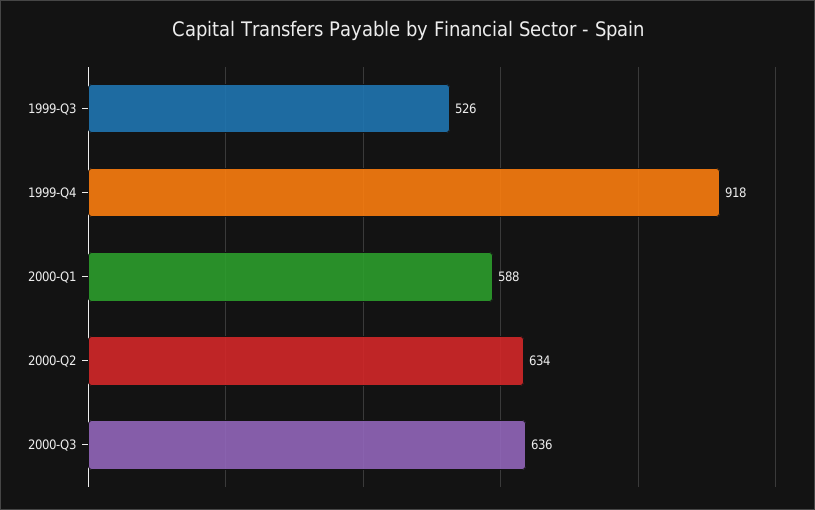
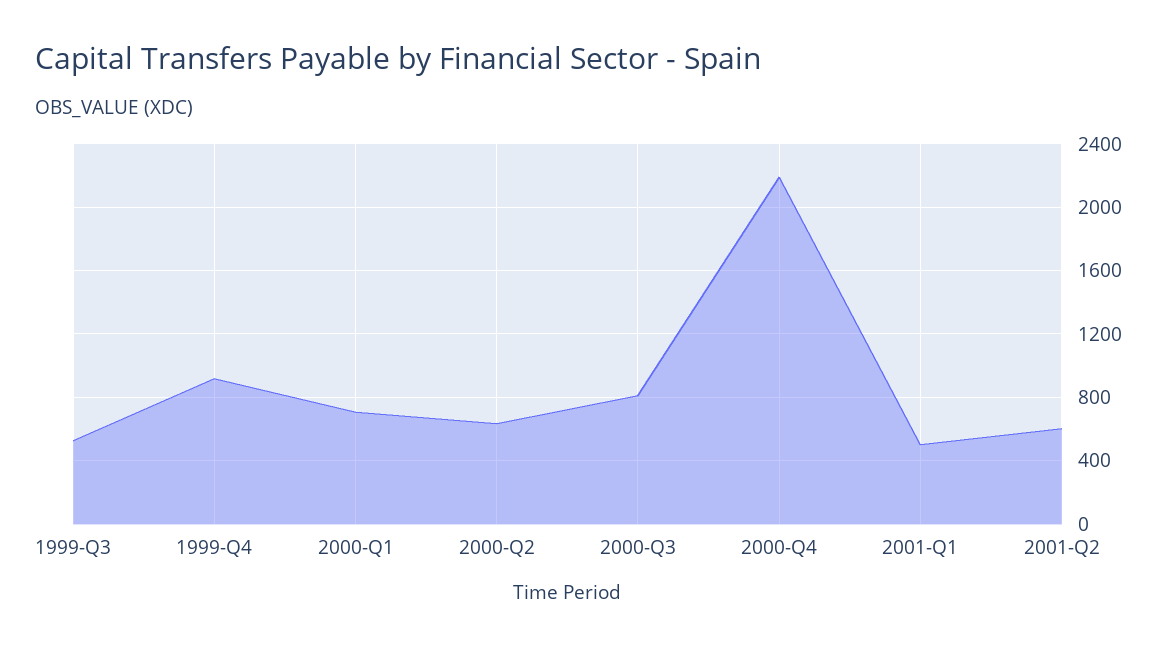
2000-Q1: 588 -> 700
2000-Q3: 636 -> 800
2000-Q4: none -> 2200
2001-Q1: none -> 500
2001-Q2: none -> 600

